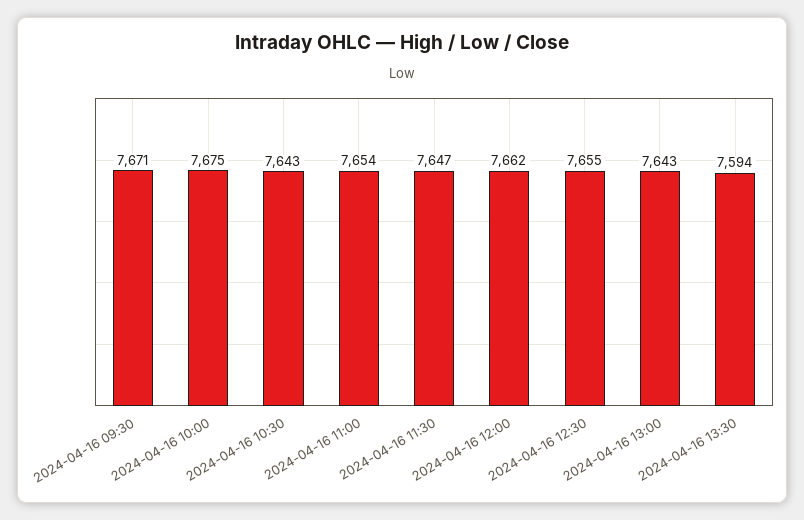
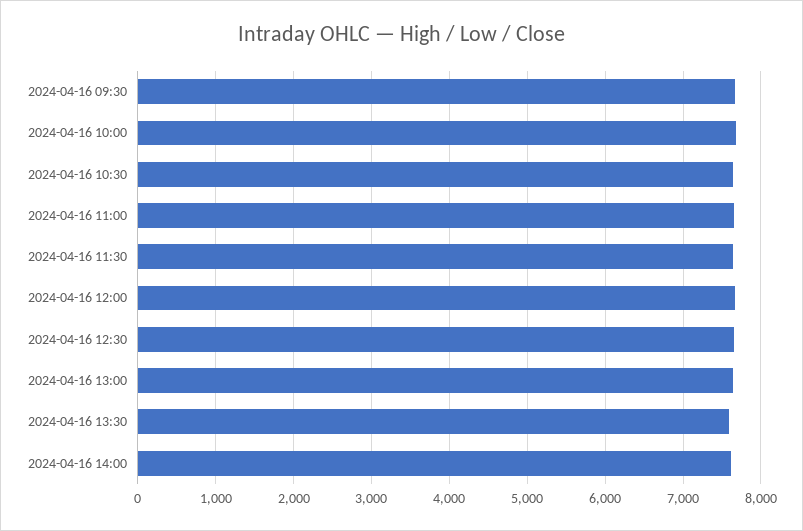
2024-04-16 14:00: none -> 7600

